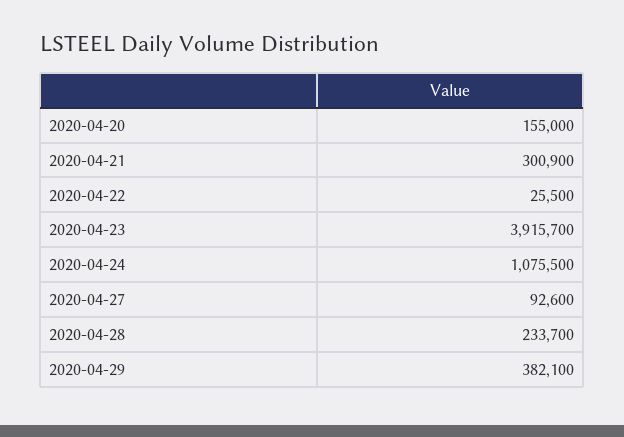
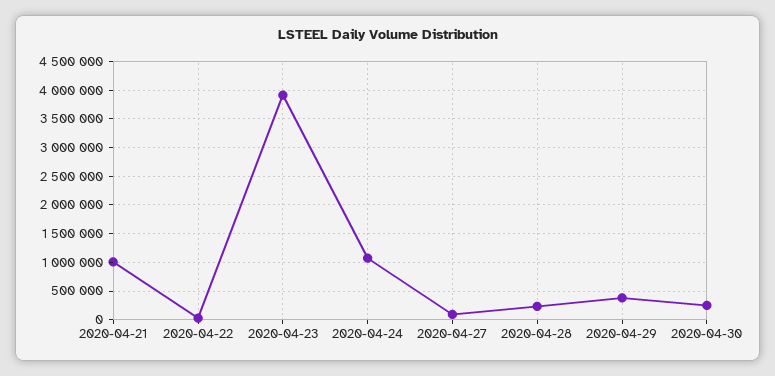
2020-04-20: 155000 -> none
2020-04-21: 300900 -> 1000000
2020-04-30: none -> 250000

